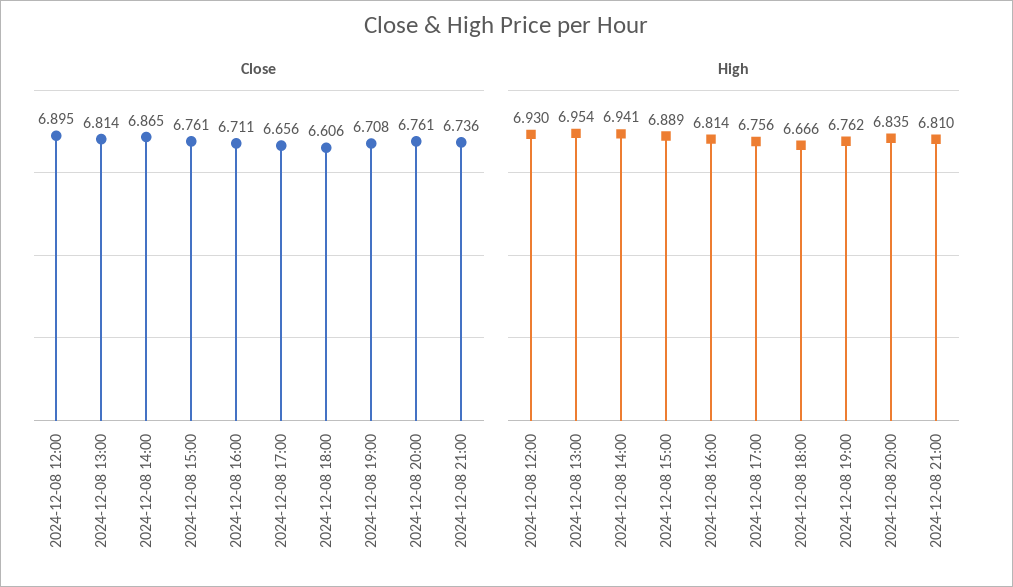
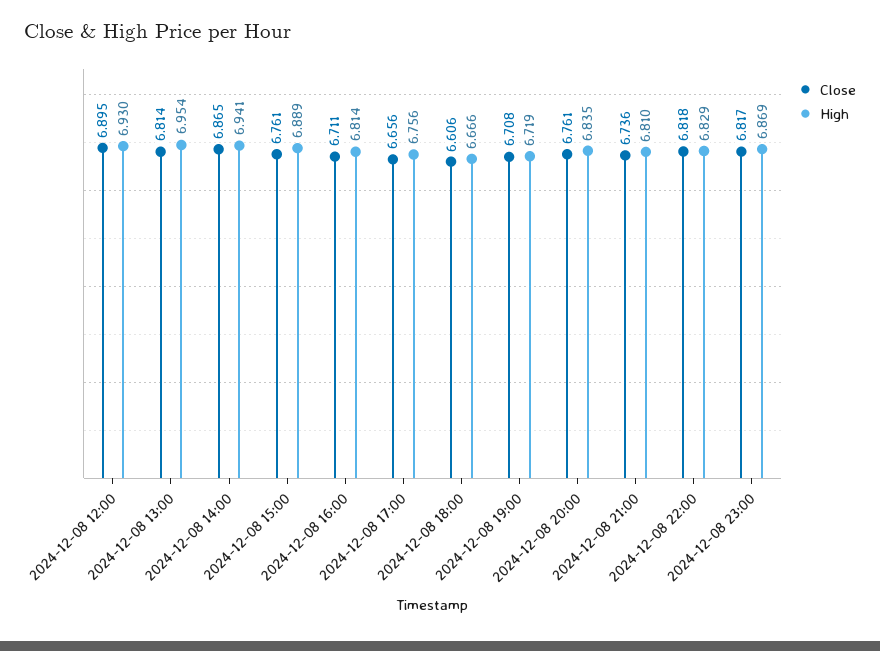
High, 2024-12-08 19:00: 6.762 -> 6.719
Close, 2024-12-08 22:00: none -> 6.818
High, 2024-12-08 22:00: none -> 6.829
Close, 2024-12-08 23:00: none -> 6.817
High, 2024-12-08 23:00: none -> 6.869

